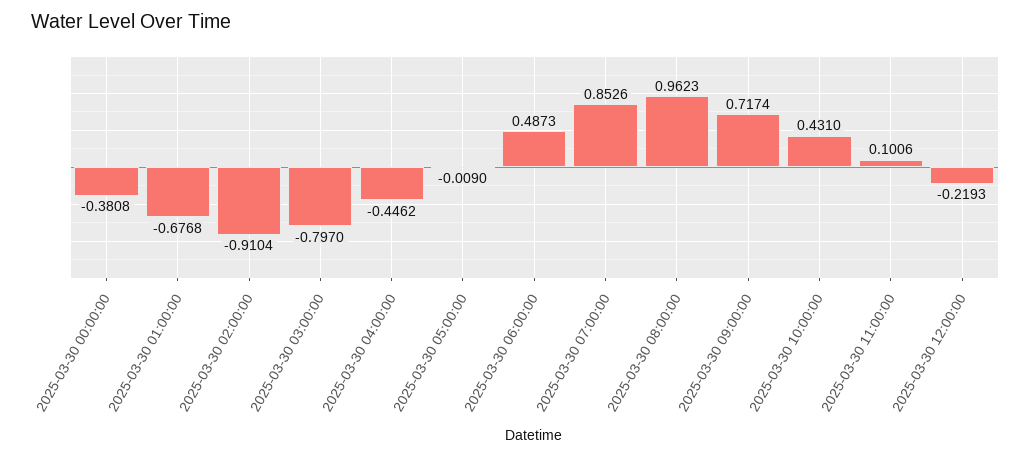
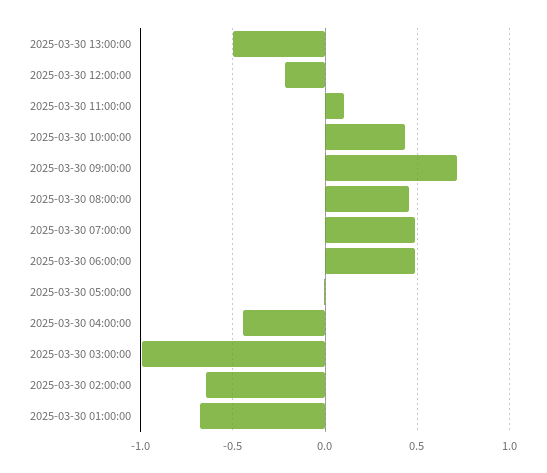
2025-03-30 00:00:00: -0.3808 -> none
2025-03-30 02:00:00: -0.9104 -> -0.65
2025-03-30 03:00:00: -0.797 -> -1
2025-03-30 07:00:00: 0.8526 -> 0.5
2025-03-30 08:00:00: 0.9623 -> 0.45
2025-03-30 13:00:00: none -> -0.5

